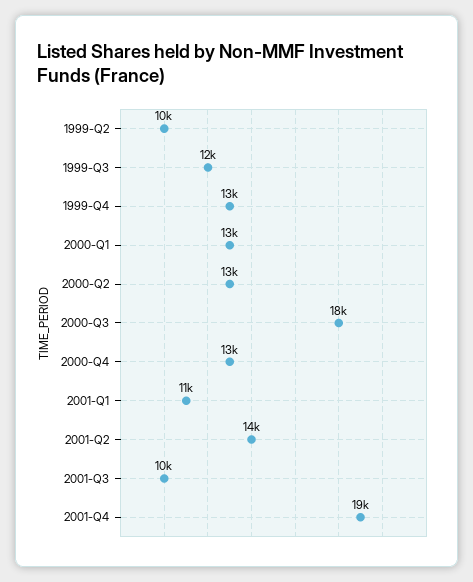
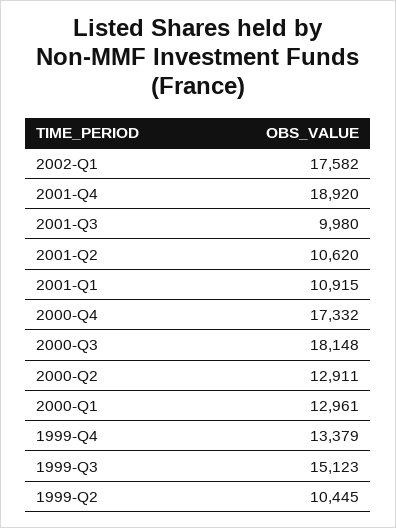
1999-Q3: 12000 -> 15123
2000-Q4: 13000 -> 17332
2001-Q2: 14000 -> 10620
2002-Q1: none -> 17582

